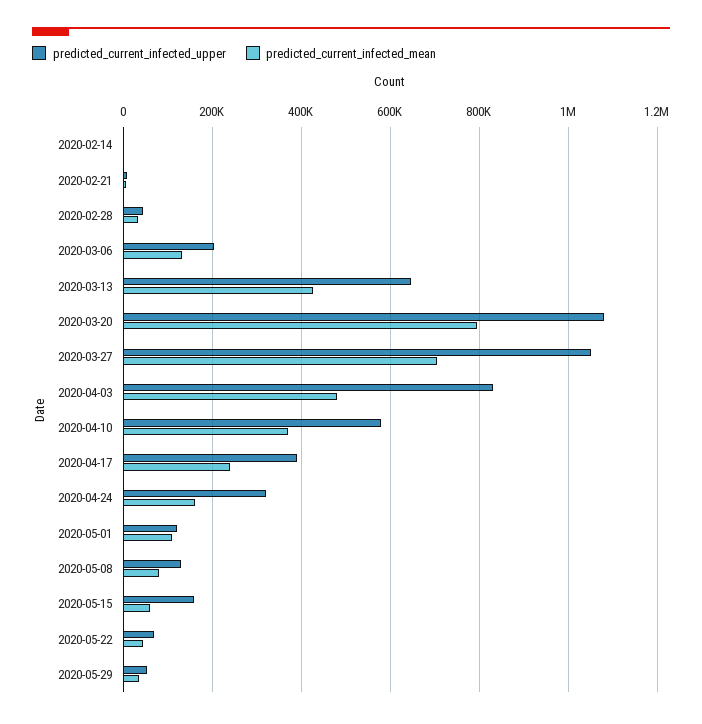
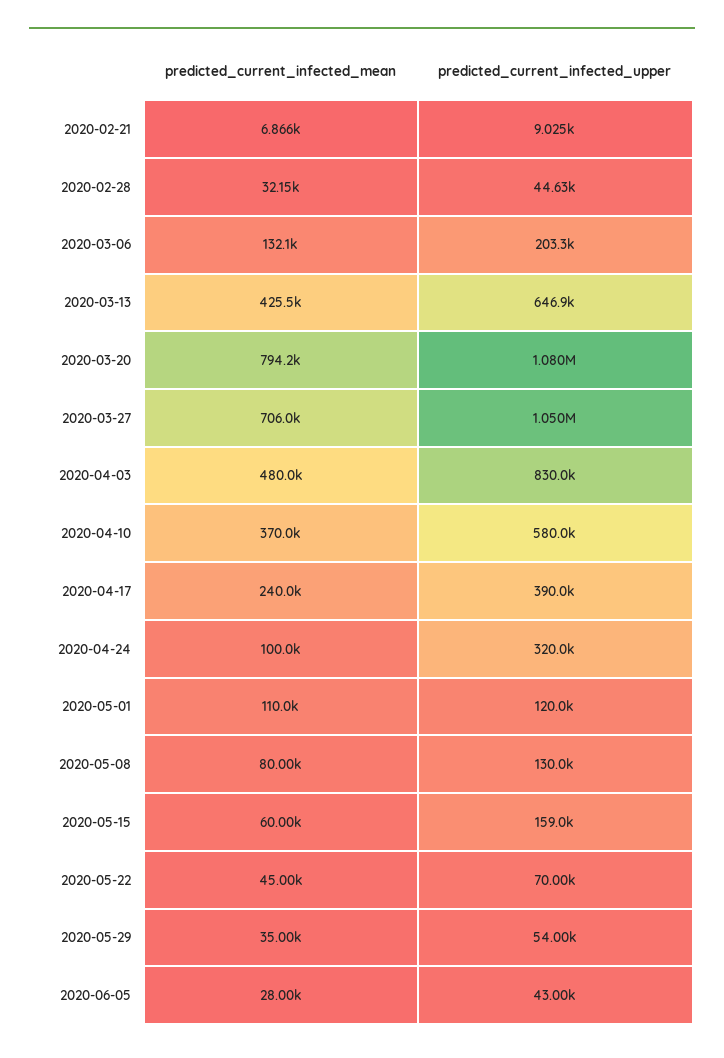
predicted_current_infected_upper, 2020-02-14: 0 -> none
predicted_current_infected_mean, 2020-02-14: 0 -> none
predicted_current_infected_mean, 2020-04-24: 160000 -> 100000
predicted_current_infected_mean, 2020-06-05: none -> 28000
predicted_current_infected_upper, 2020-06-05: none -> 43000

